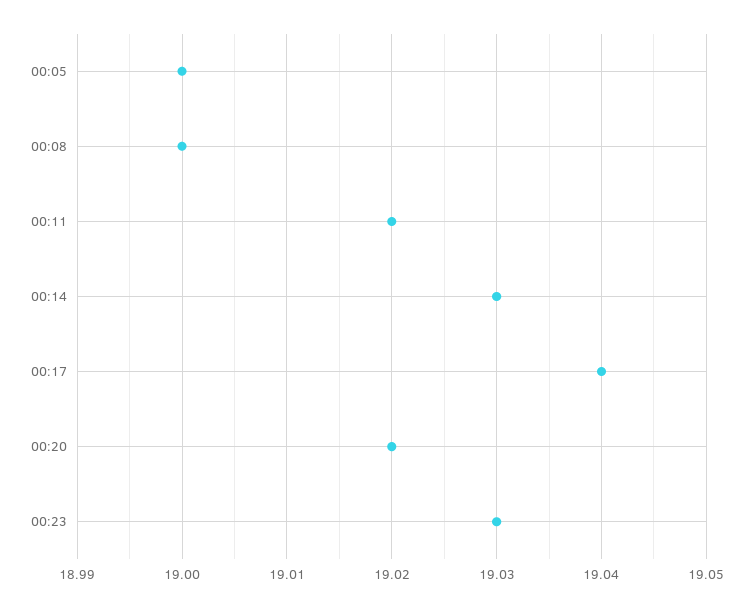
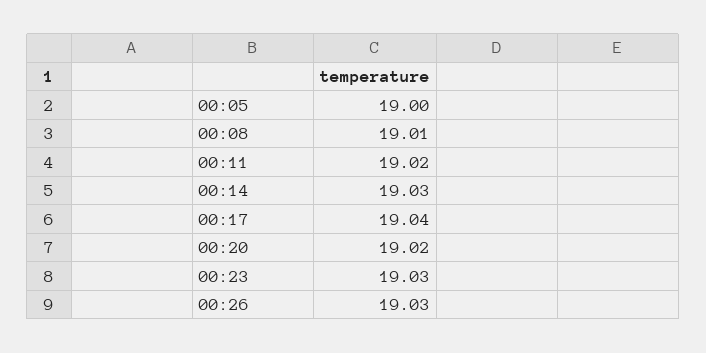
00:08: 19 -> 19.01
00:26: none -> 19.03

